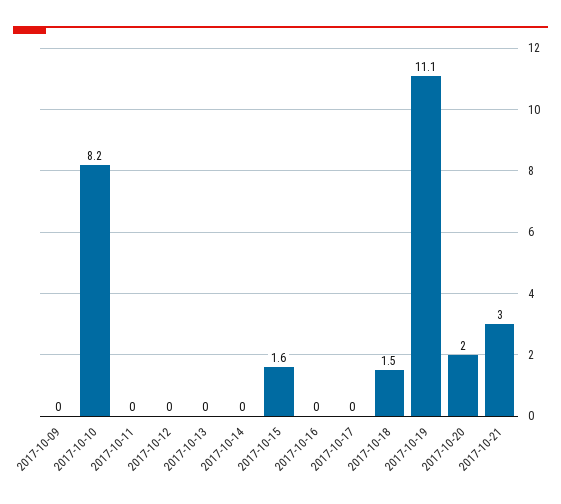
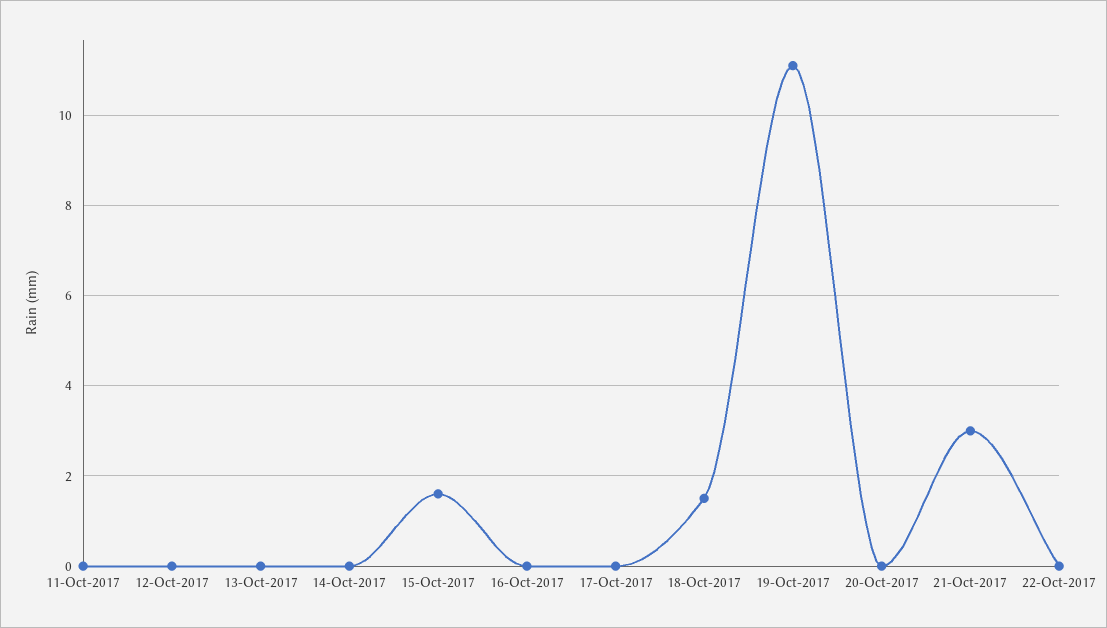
2017-10-09: 0 -> none
2017-10-10: 8.2 -> none
2017-10-20: 2 -> 0
22-Oct-2017: none -> 0

